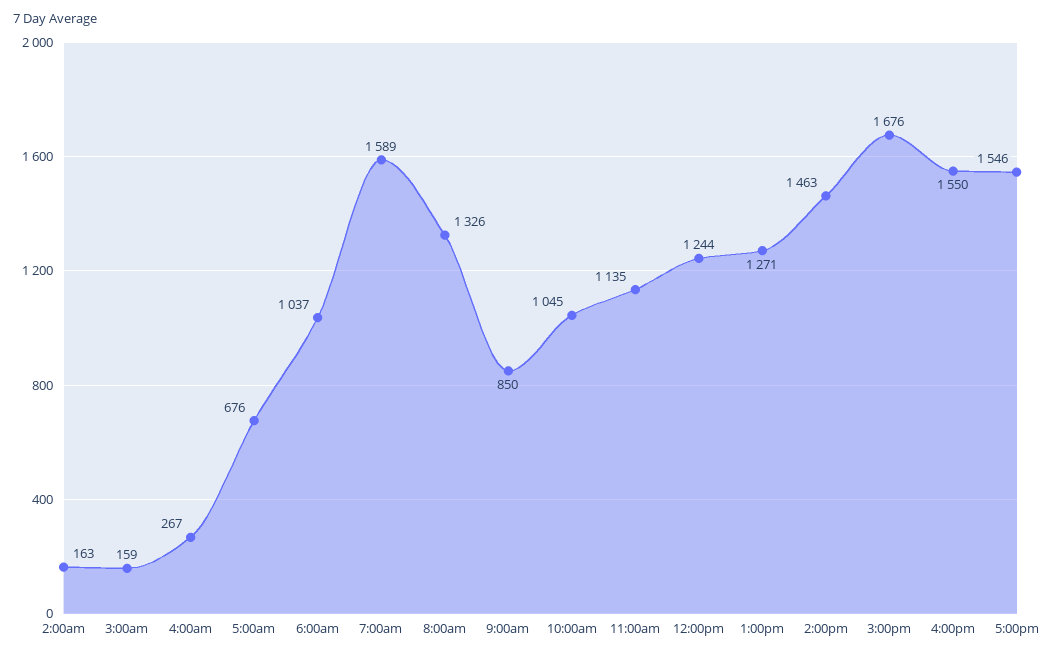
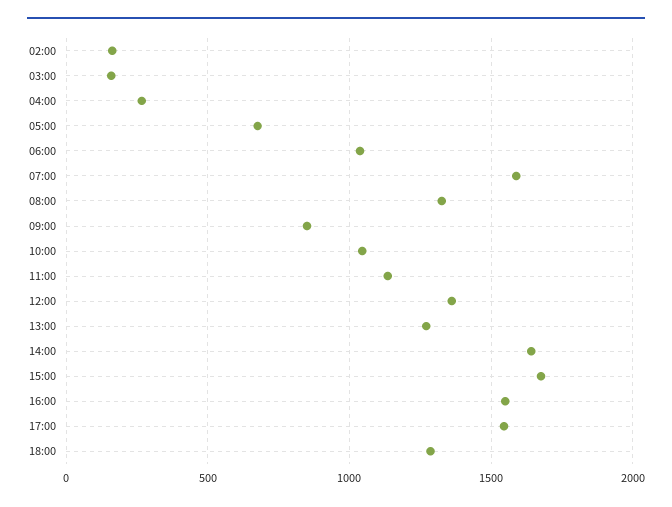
12:00pm: 1244 -> 1350
2:00pm: 1463 -> 1650
18:00: none -> 1300

